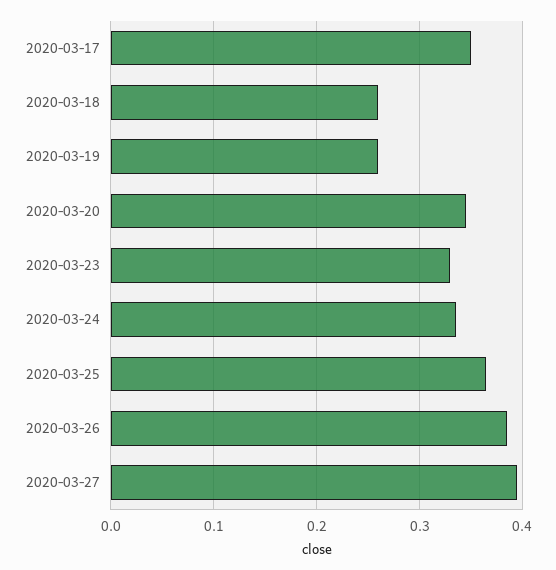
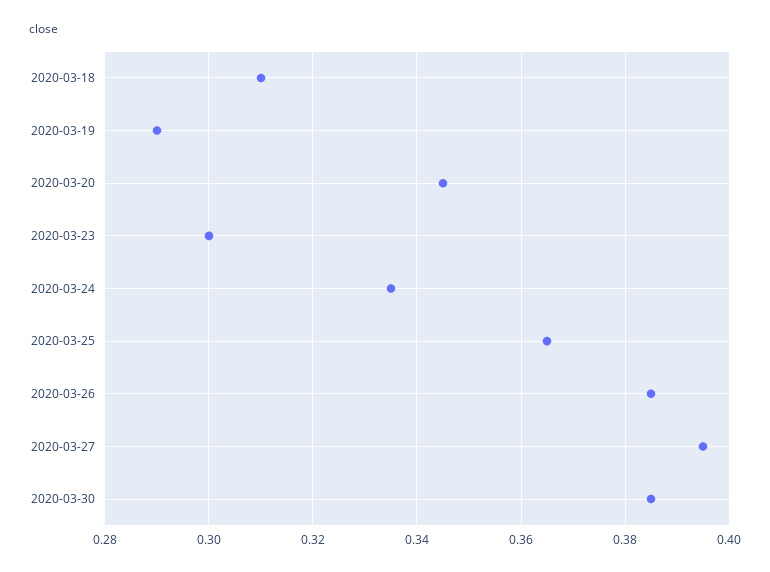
2020-03-17: 0.35 -> none
2020-03-18: 0.26 -> 0.31
2020-03-19: 0.26 -> 0.29
2020-03-23: 0.33 -> 0.3
2020-03-30: none -> 0.385

